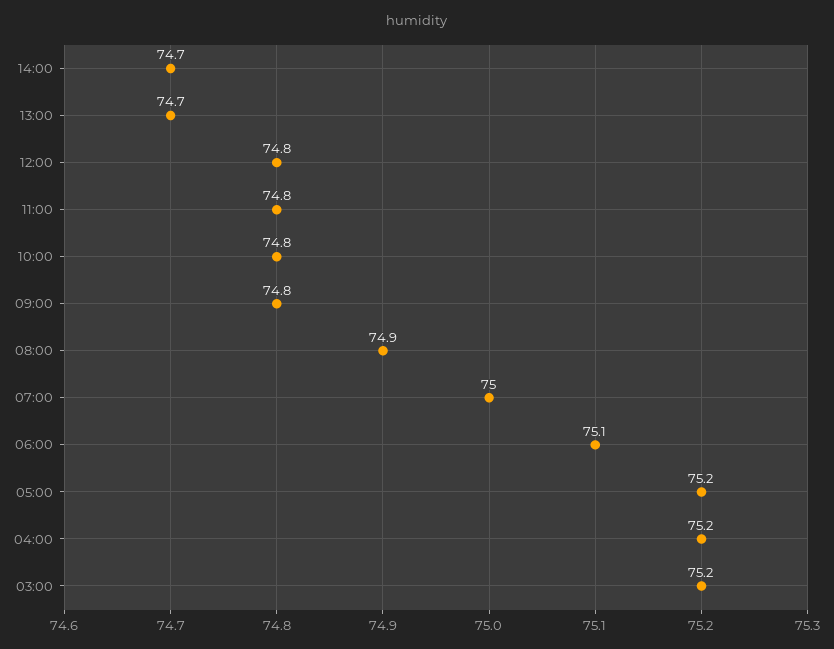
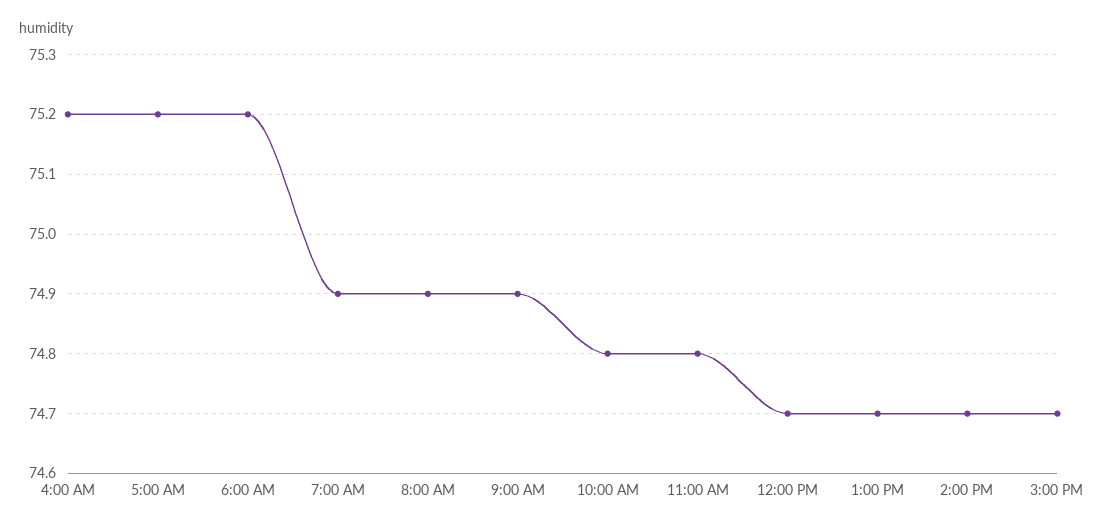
12:00: 74.8 -> 74.7
09:00: 74.8 -> 74.9
07:00: 75 -> 74.9
06:00: 75.1 -> 75.2
03:00: 75.2 -> none
3:00 PM: none -> 74.7

